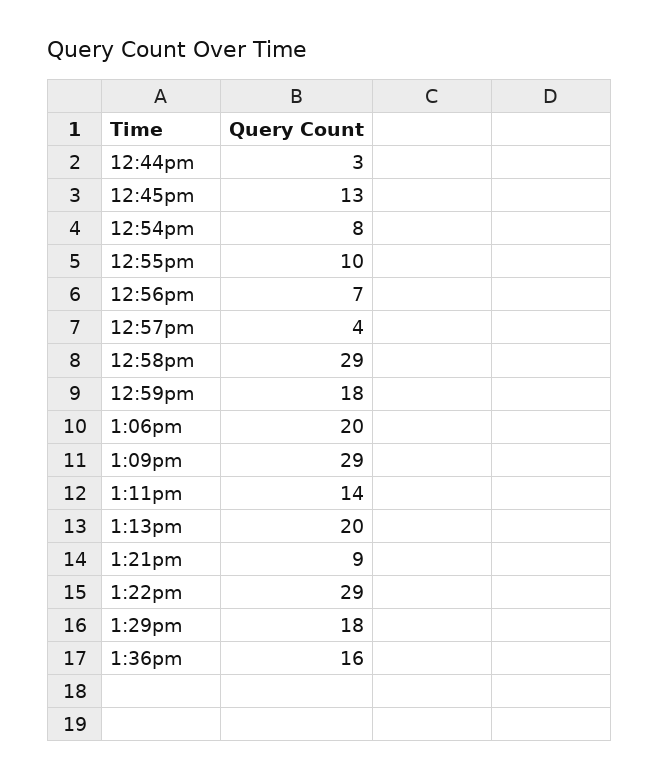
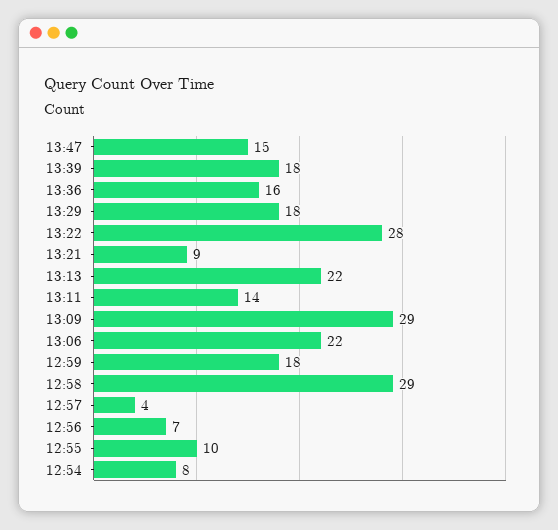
12:44pm: 3 -> none
12:45pm: 13 -> none
1:06pm: 20 -> 22
1:13pm: 20 -> 22
1:22pm: 29 -> 28
13:47: none -> 15
13:39: none -> 18

